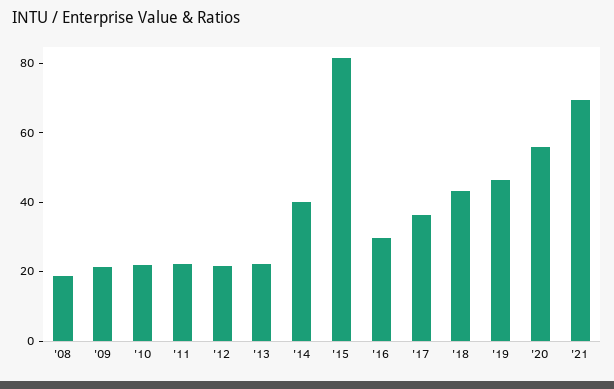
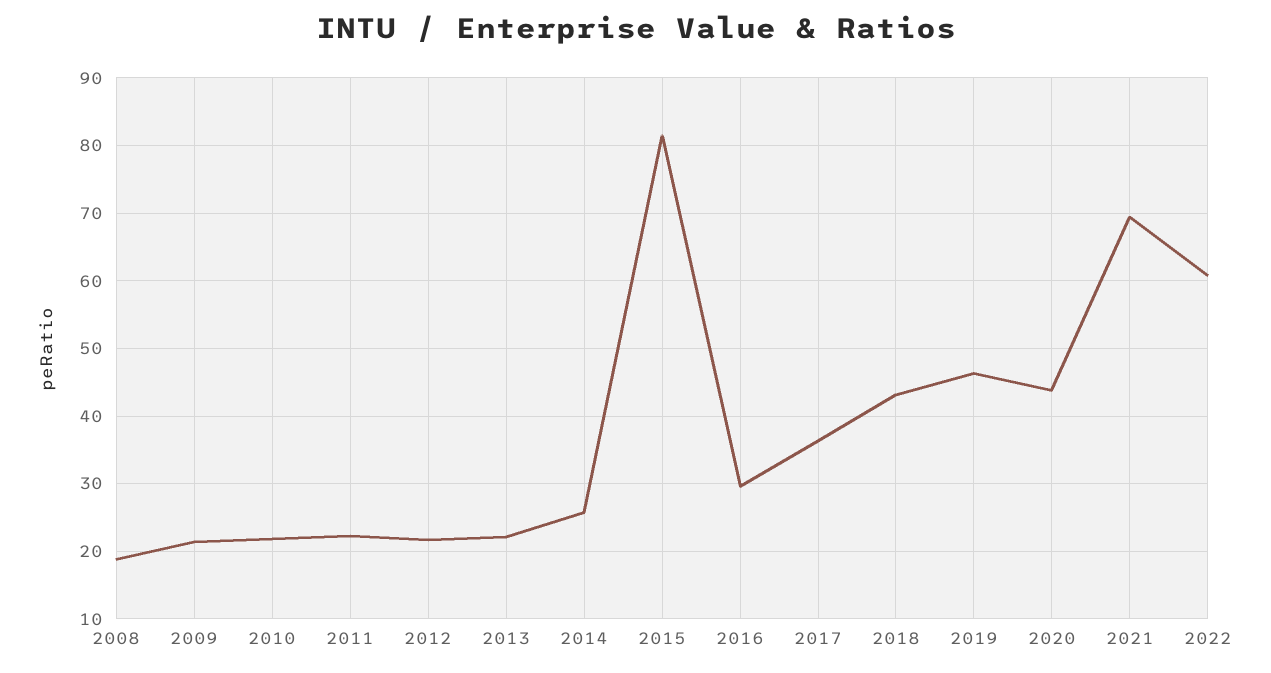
'14: 40 -> 26
'20: 55 -> 44
2022: none -> 61

